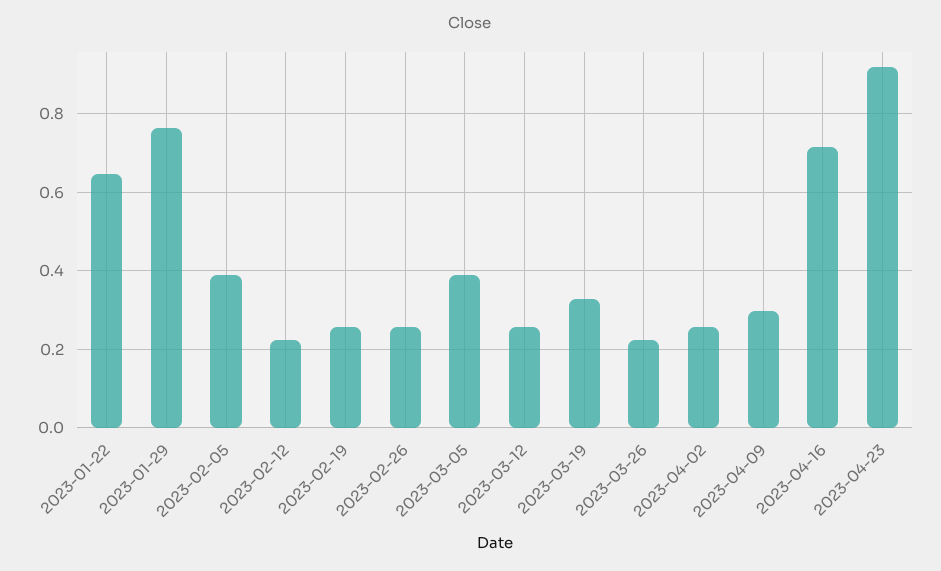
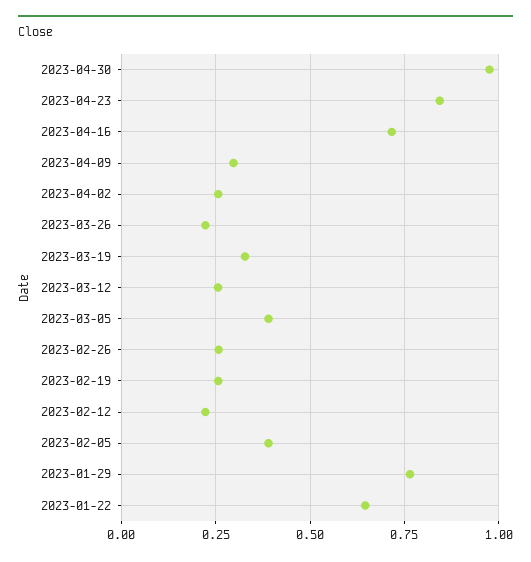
2023-04-23: 0.92 -> 0.85
2023-04-30: none -> 0.975

